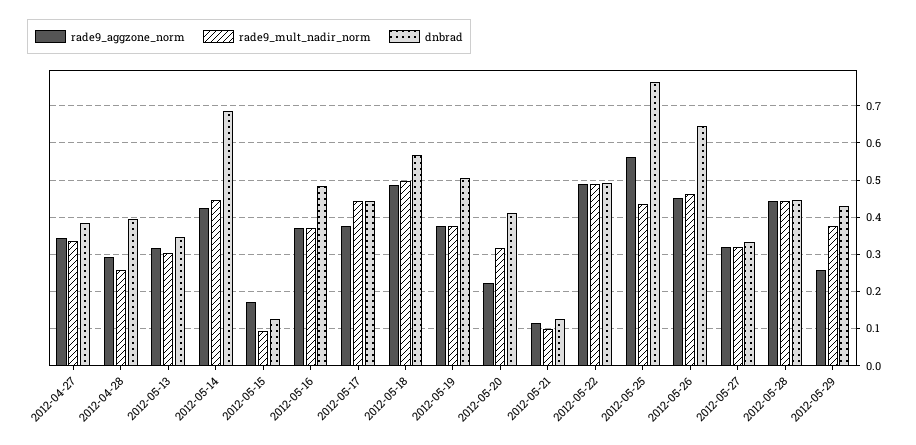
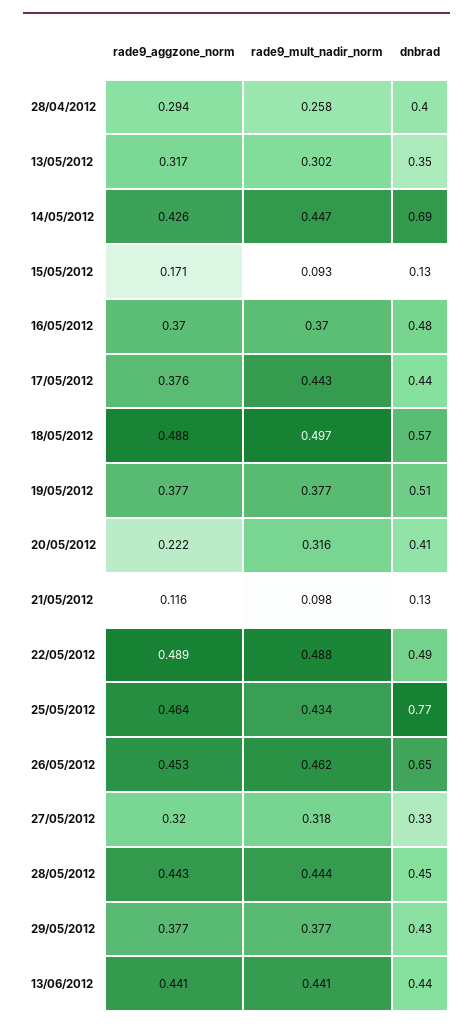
rade9_aggzone_norm, 2012-04-27: 0.34 -> none
rade9_mult_nadir_norm, 2012-04-27: 0.34 -> none
dnbrad, 2012-04-27: 0.38 -> none
rade9_aggzone_norm, 2012-05-25: 0.56 -> 0.464
rade9_aggzone_norm, 2012-05-29: 0.26 -> 0.377
rade9_aggzone_norm, 13/06/2012: none -> 0.441
rade9_mult_nadir_norm, 13/06/2012: none -> 0.441
dnbrad, 13/06/2012: none -> 0.44

